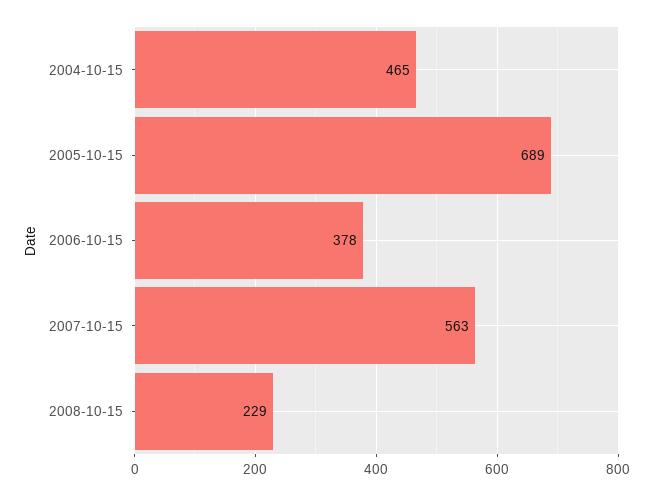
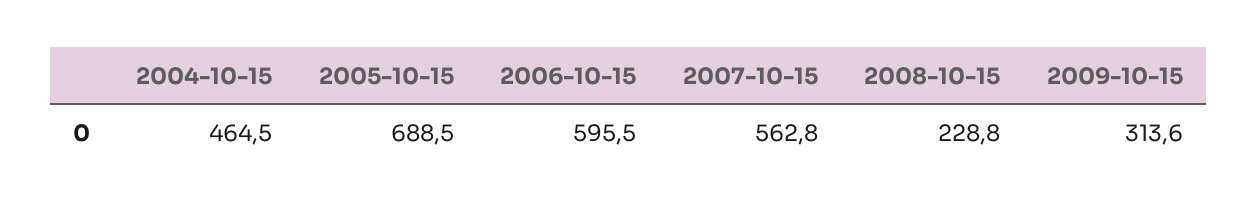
2006-10-15: 378 -> 595.5
2009-10-15: none -> 313.6

